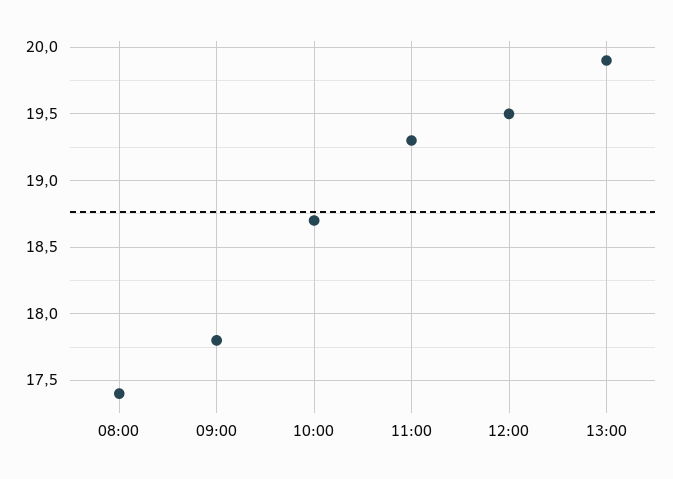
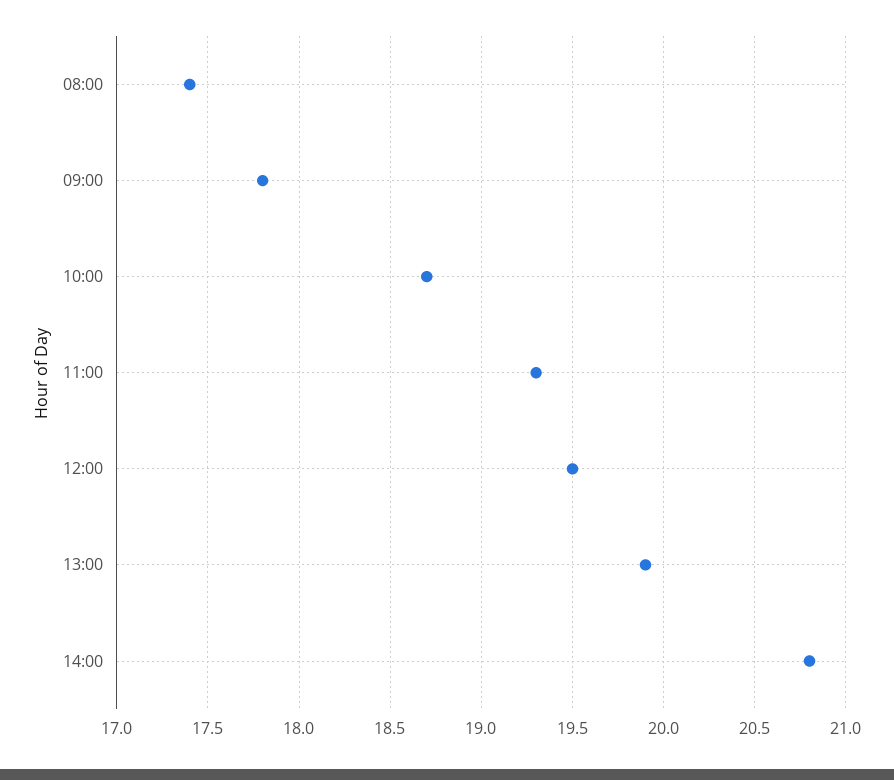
14:00: none -> 20.8

